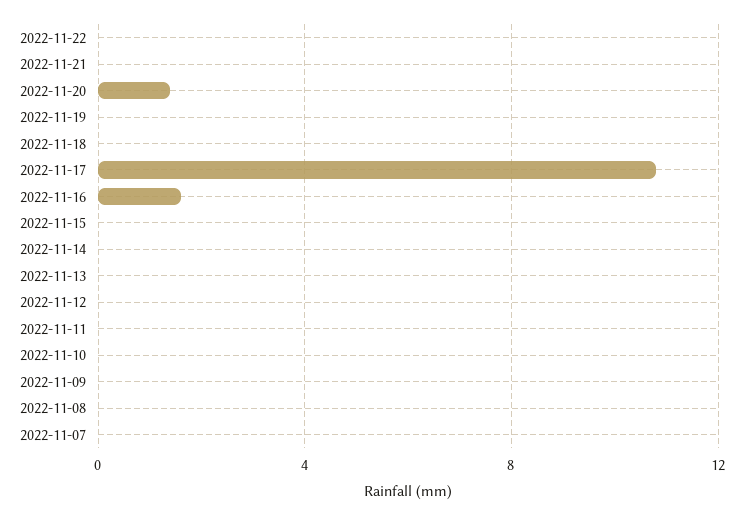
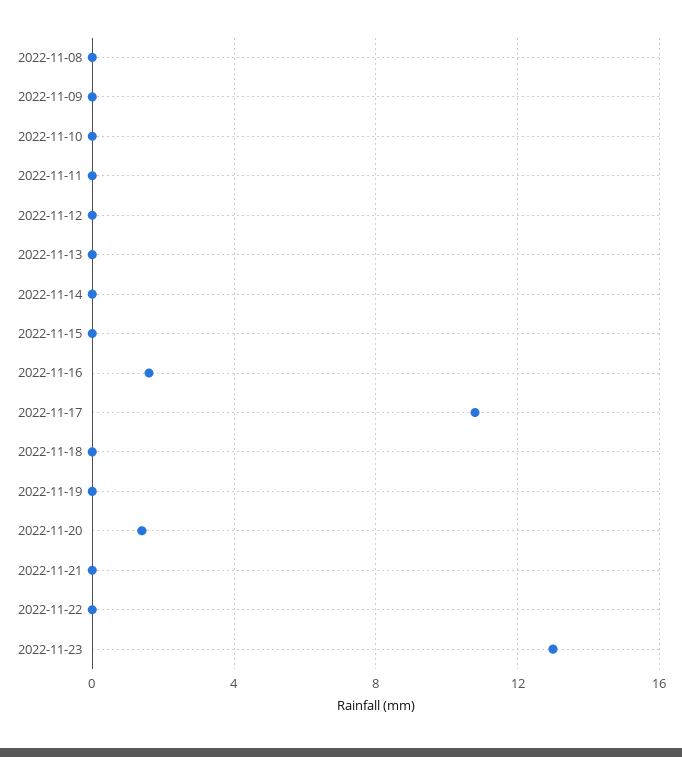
2022-11-07: 0 -> none
2022-11-23: none -> 13

